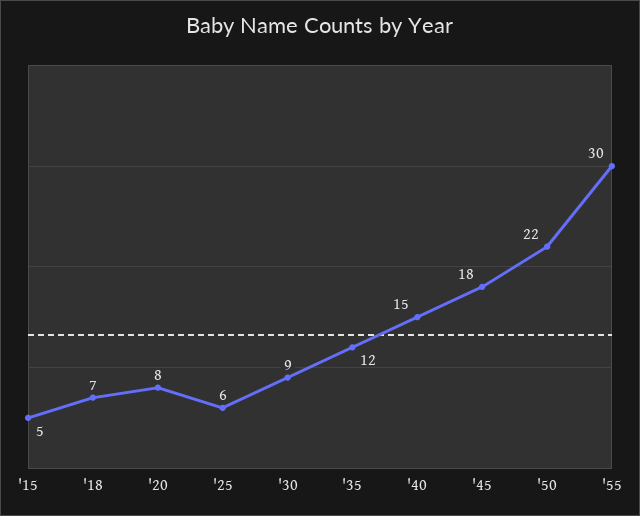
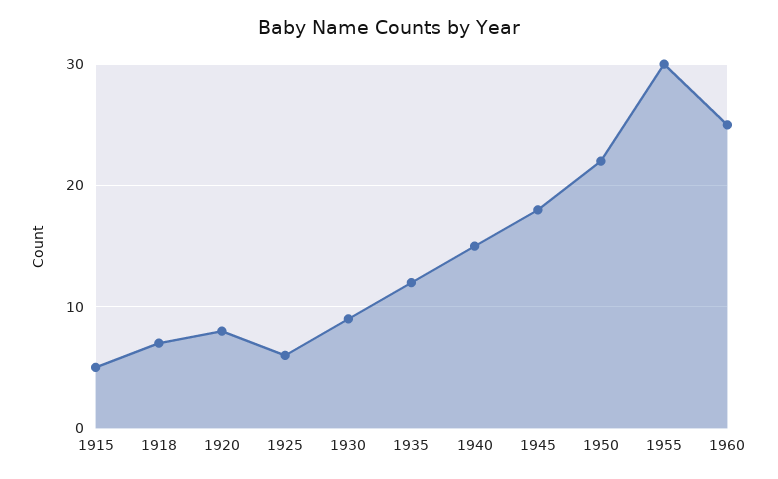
1960: none -> 25

